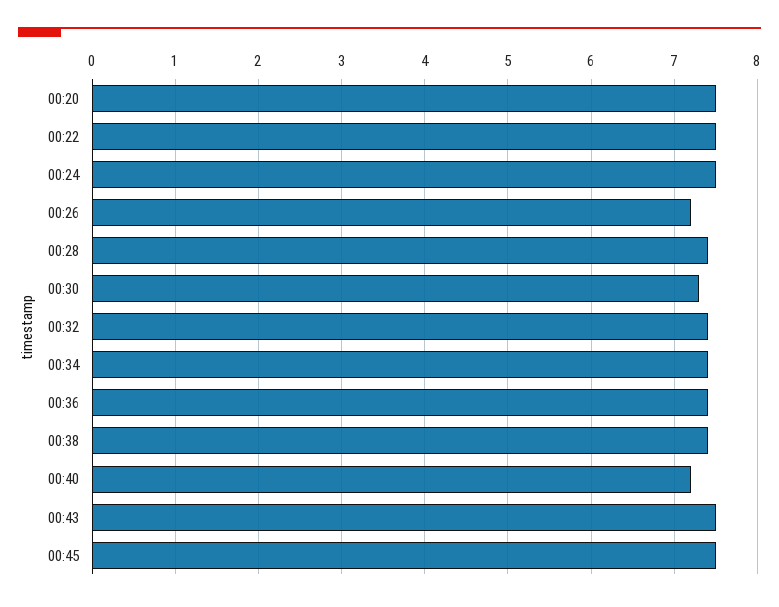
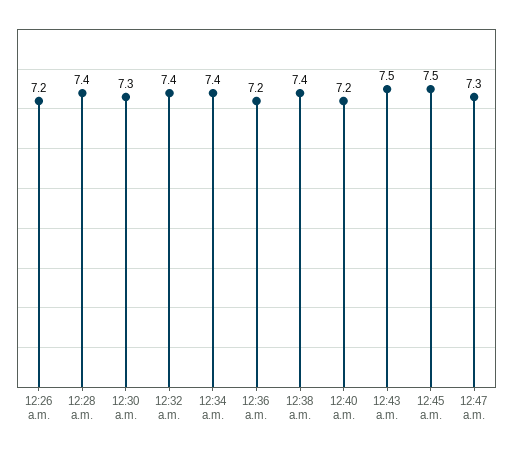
00:20: 7.5 -> none
00:22: 7.5 -> none
00:24: 7.5 -> none
00:36: 7.4 -> 7.2
12:47 a.m.: none -> 7.3

